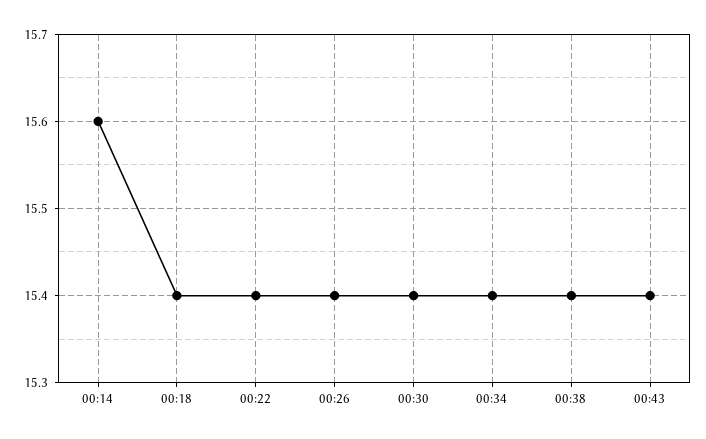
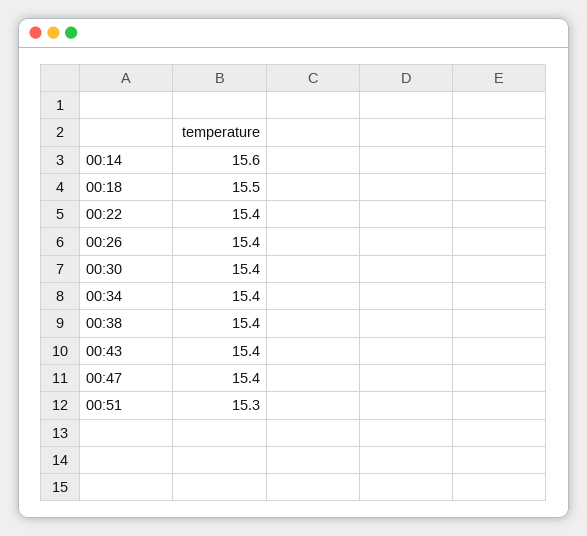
00:18: 15.4 -> 15.5
00:47: none -> 15.4
00:51: none -> 15.3

